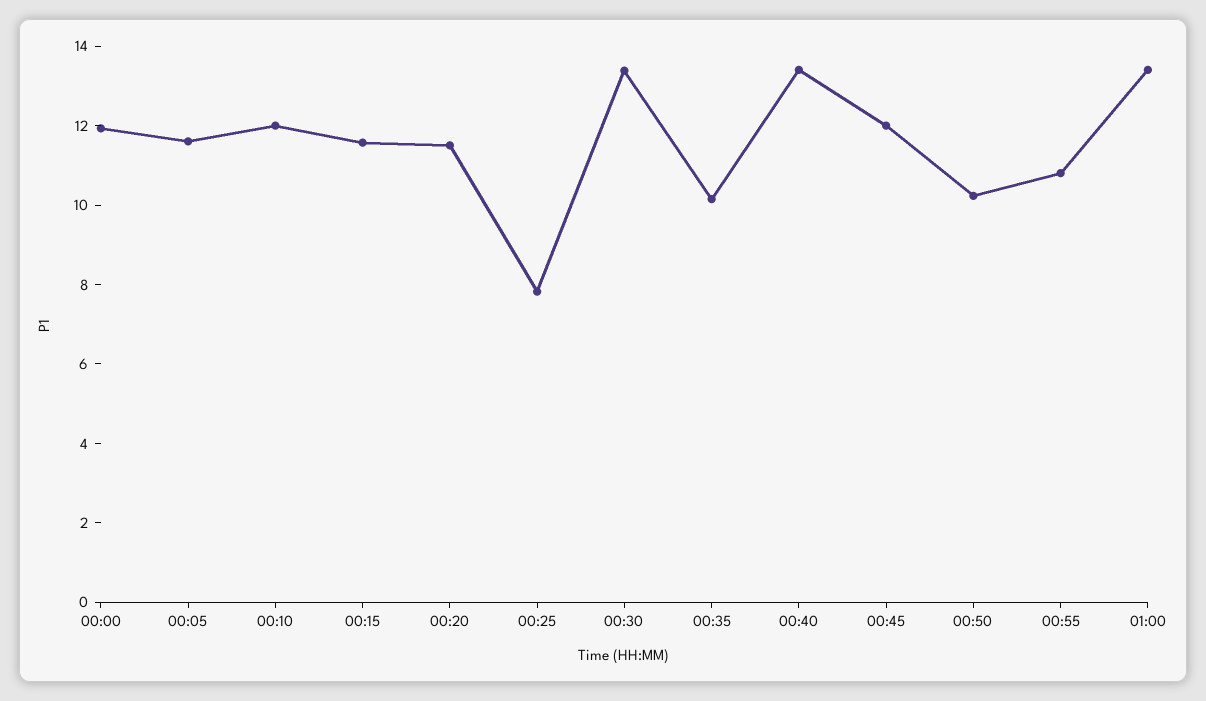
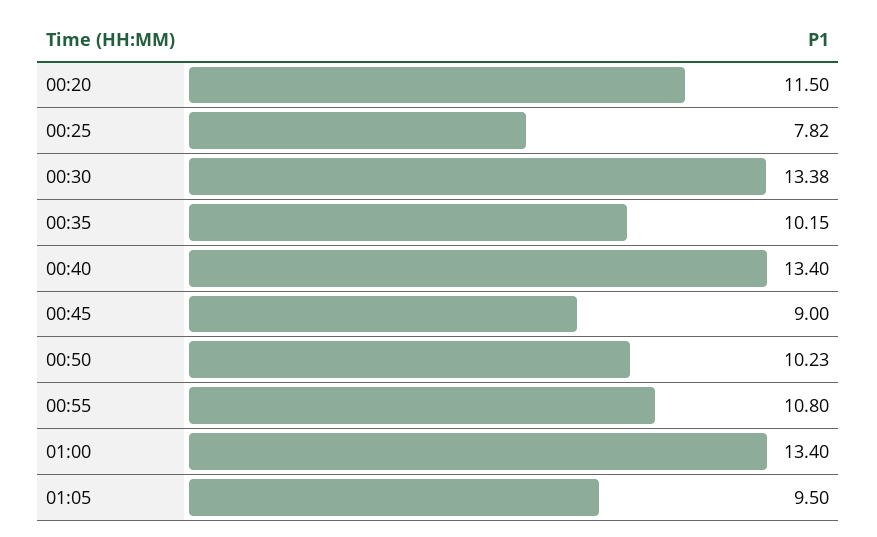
00:00: 12 -> none
00:05: 11.5 -> none
00:10: 12 -> none
00:15: 11.5 -> none
00:45: 12 -> 9
01:05: none -> 9.5

